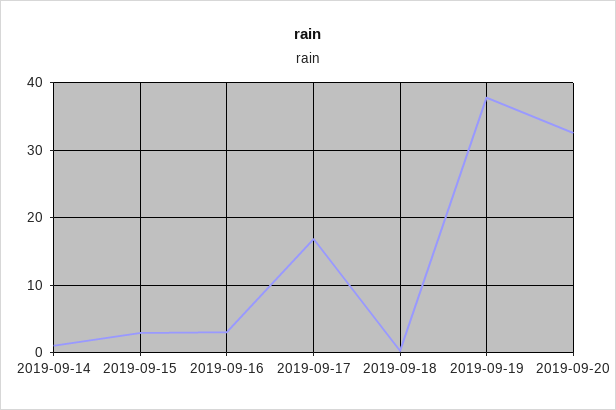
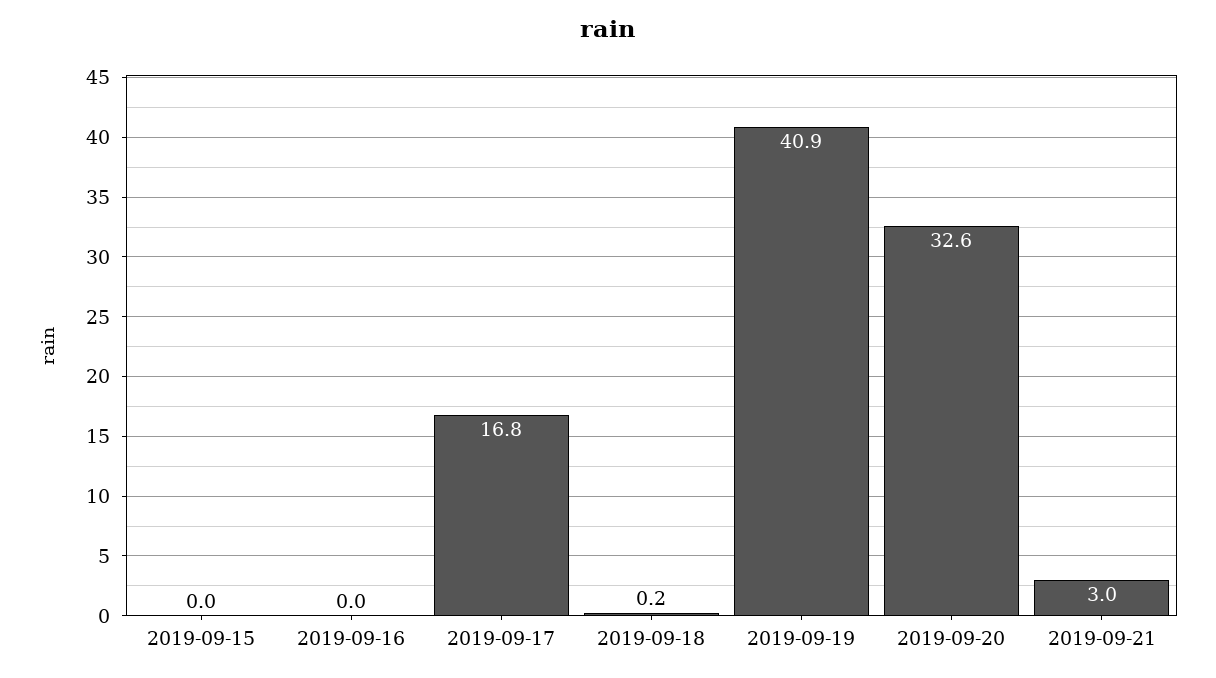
2019-09-14: 1 -> none
2019-09-15: 3 -> 0
2019-09-16: 3 -> 0
2019-09-19: 38 -> 40.9
2019-09-21: none -> 3

